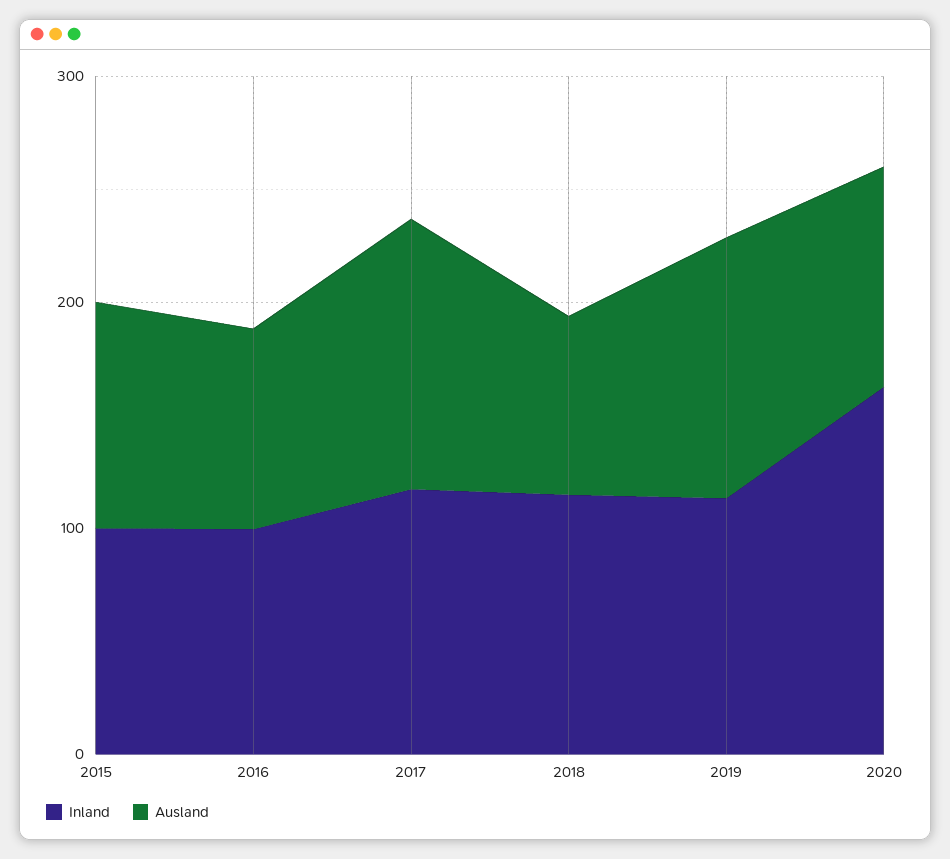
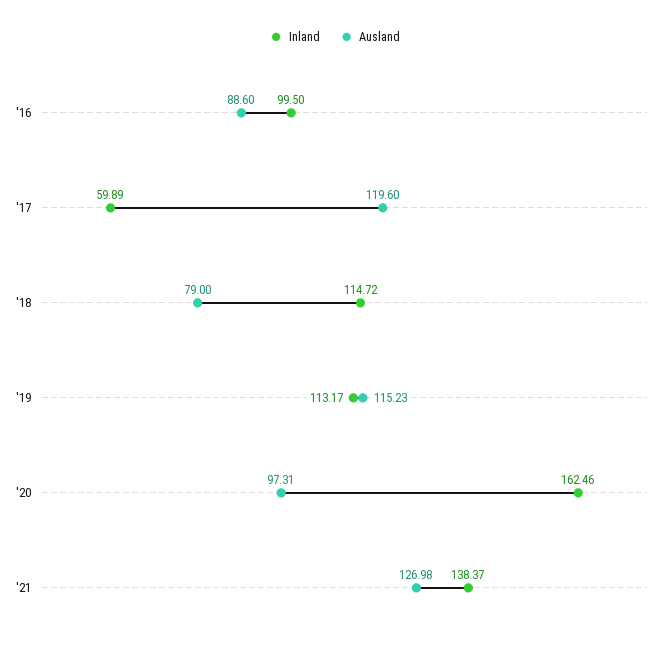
Inland, 2015: 100 -> none
Ausland, 2015: 100 -> none
Inland, 2017: 120 -> 59.89
Inland, '21: none -> 138.37
Ausland, '21: none -> 126.98

